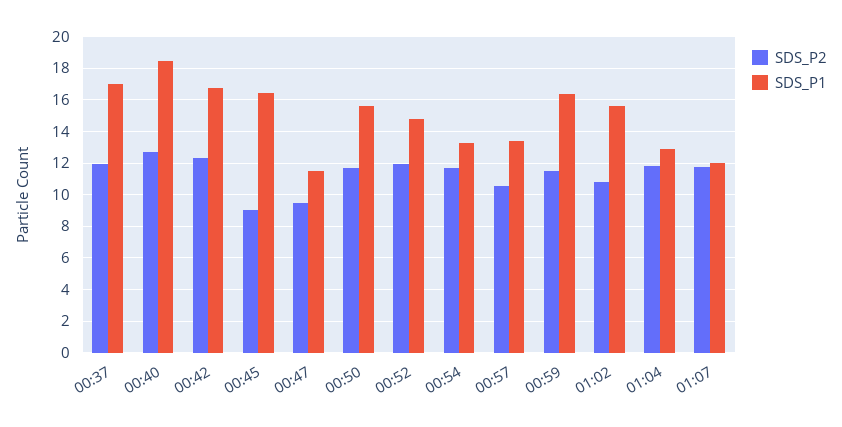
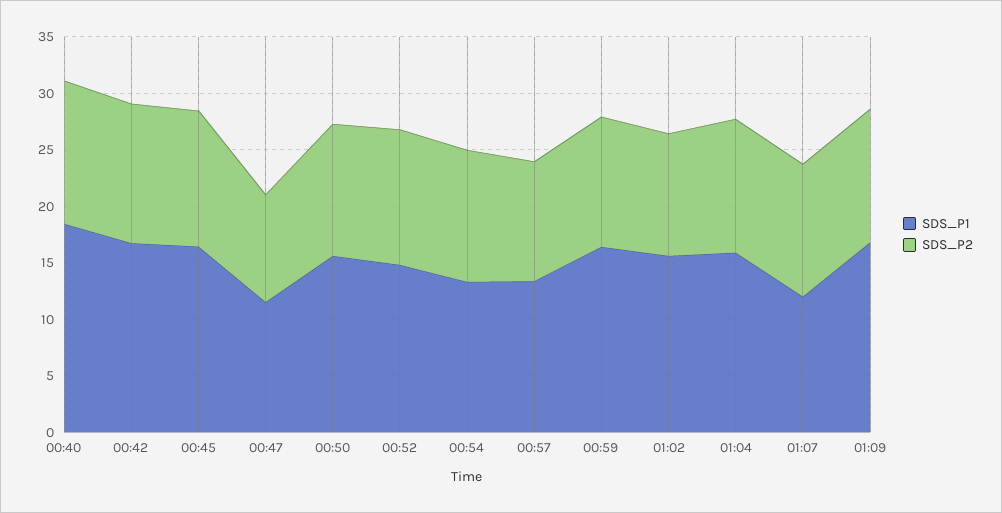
SDS_P2, 00:37: 12 -> none
SDS_P1, 00:37: 17 -> none
SDS_P2, 00:45: 9 -> 12
SDS_P1, 01:04: 13 -> 16
SDS_P1, 01:09: none -> 17
SDS_P2, 01:09: none -> 12

